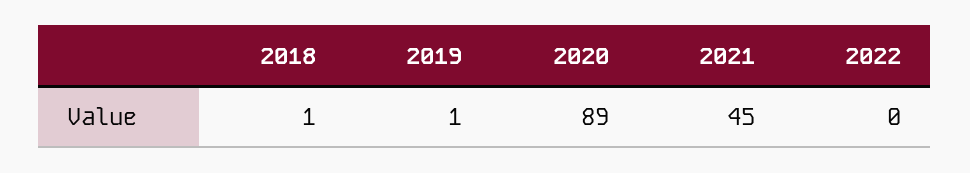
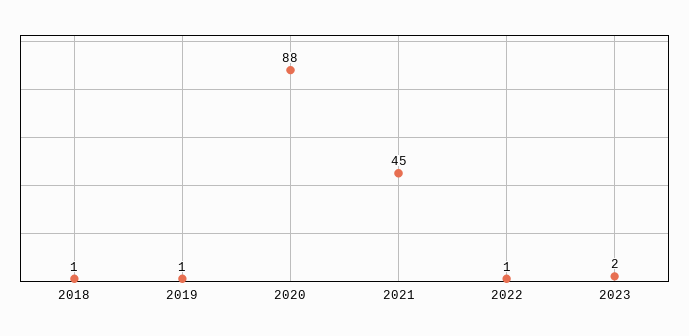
2020: 89 -> 88
2022: 0 -> 1
2023: none -> 2

